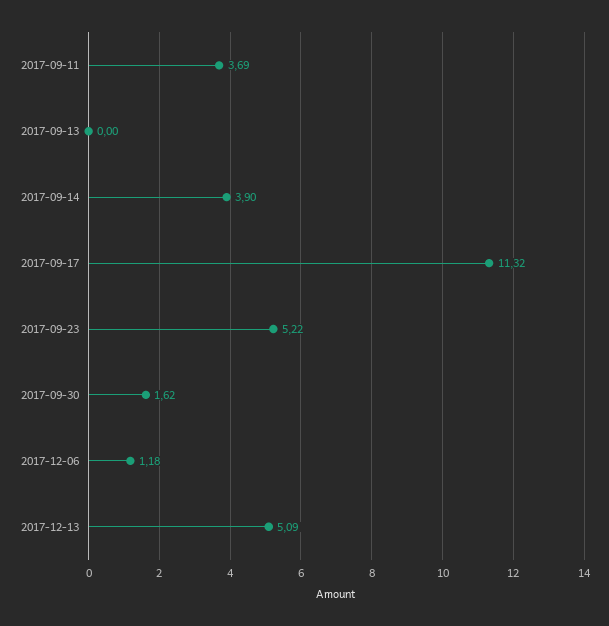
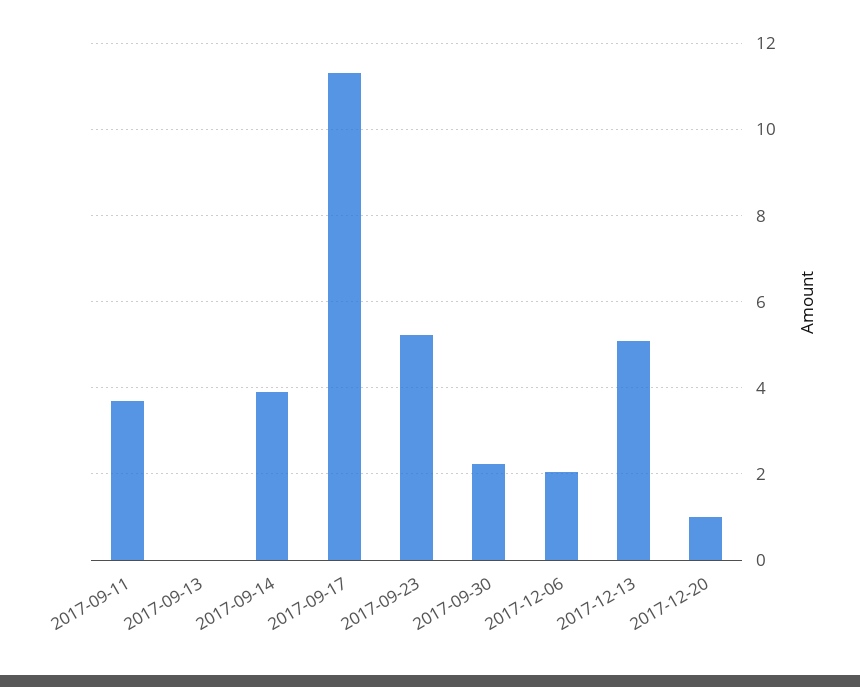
2017-09-30: 1.62 -> 2.2
2017-12-06: 1.18 -> 2
2017-12-20: none -> 1

